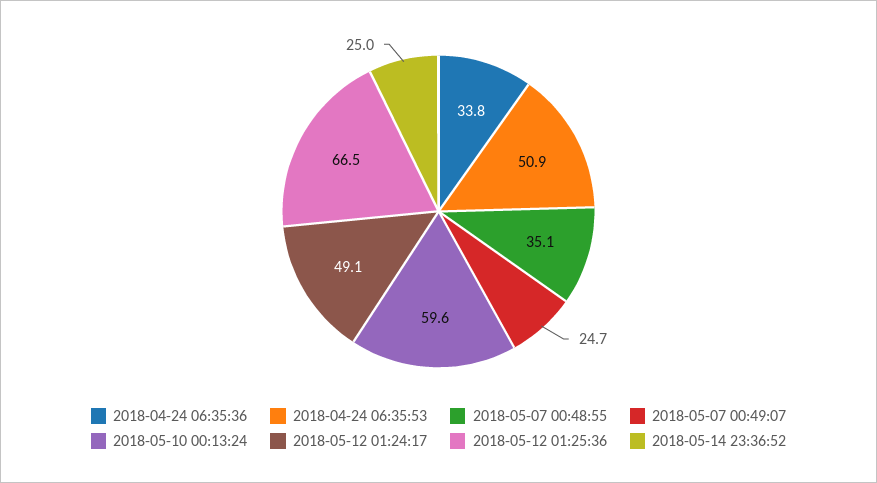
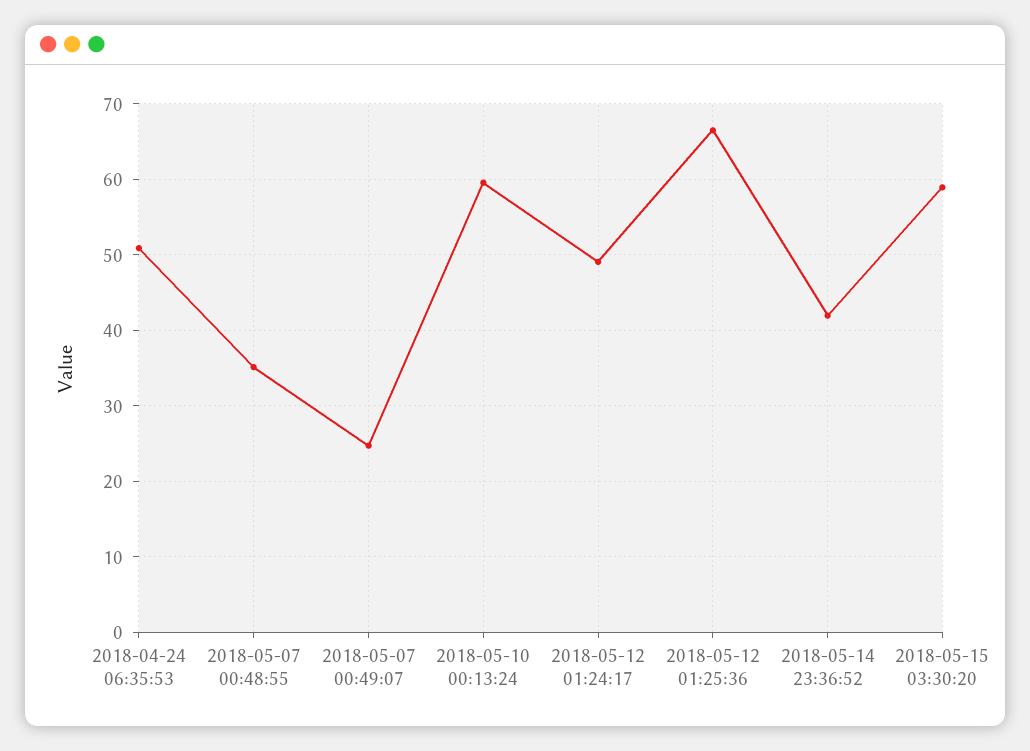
2018-04-24 06:35:36: 33.8 -> none
2018-05-14 23:36:52: 25 -> 42
2018-05-15 03:30:20: none -> 59

